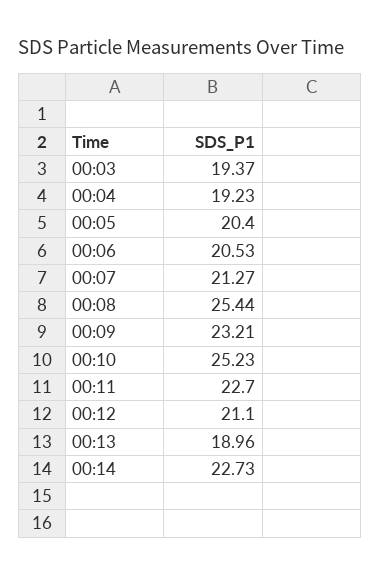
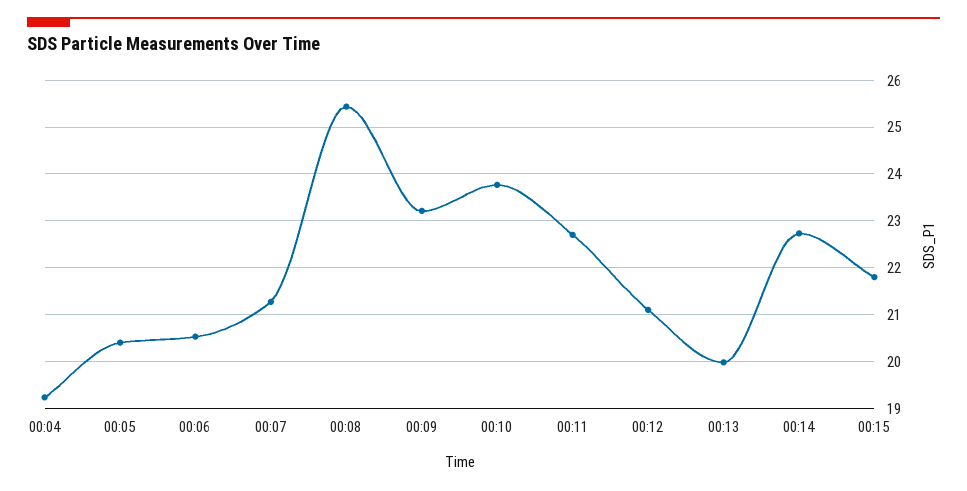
00:03: 19.37 -> none
00:10: 25.23 -> 23.8
00:13: 18.96 -> 20
00:15: none -> 21.8

